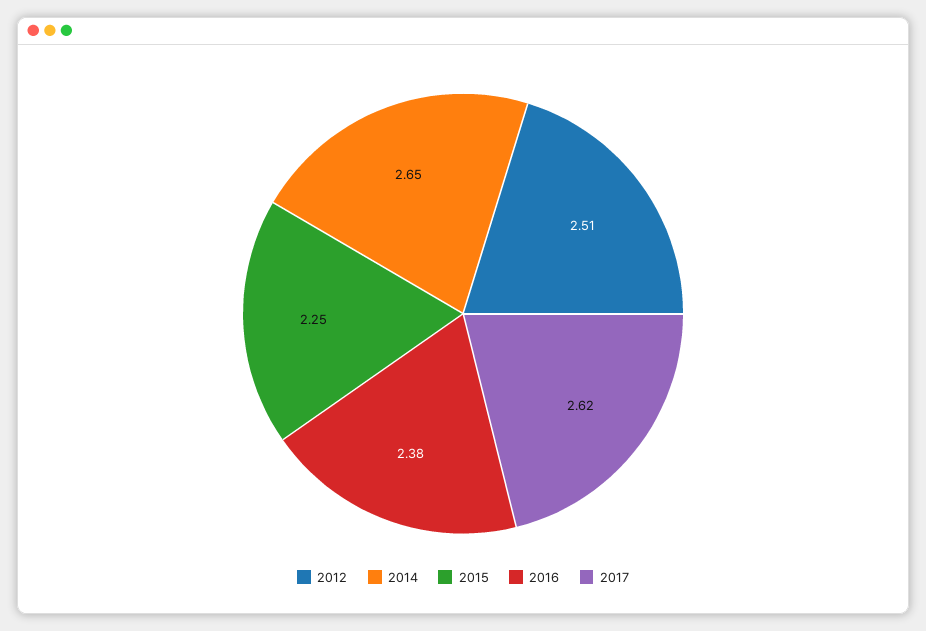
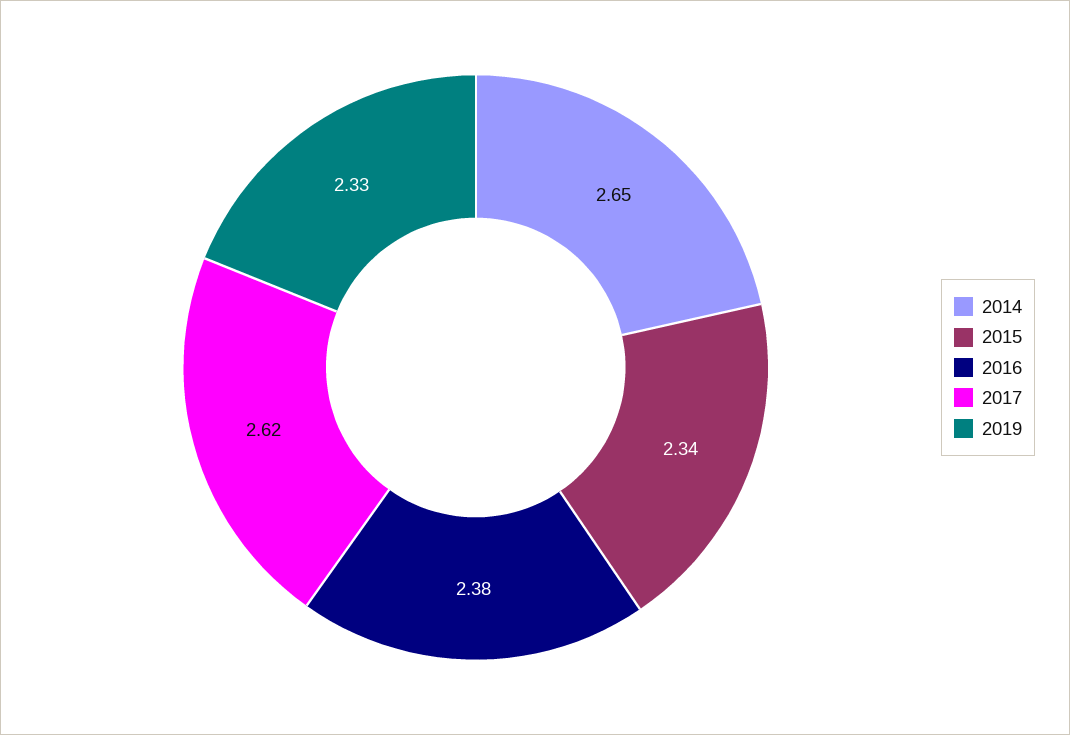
2012: 2.51 -> none
2015: 2.25 -> 2.34
2019: none -> 2.33

